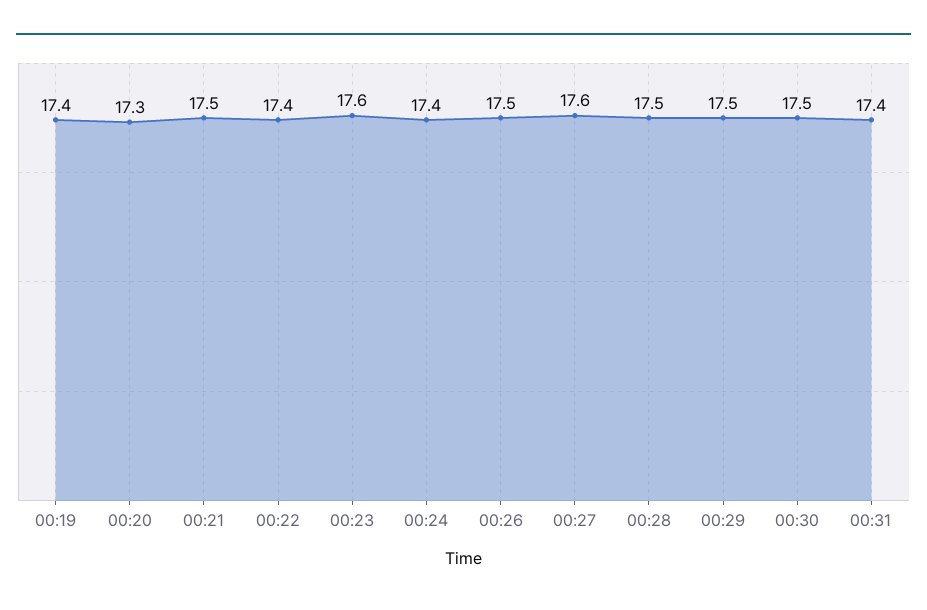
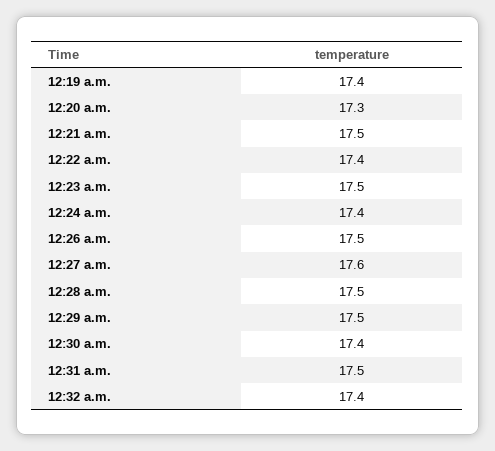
00:23: 17.6 -> 17.5
00:30: 17.5 -> 17.4
00:31: 17.4 -> 17.5
12:32 a.m.: none -> 17.4

